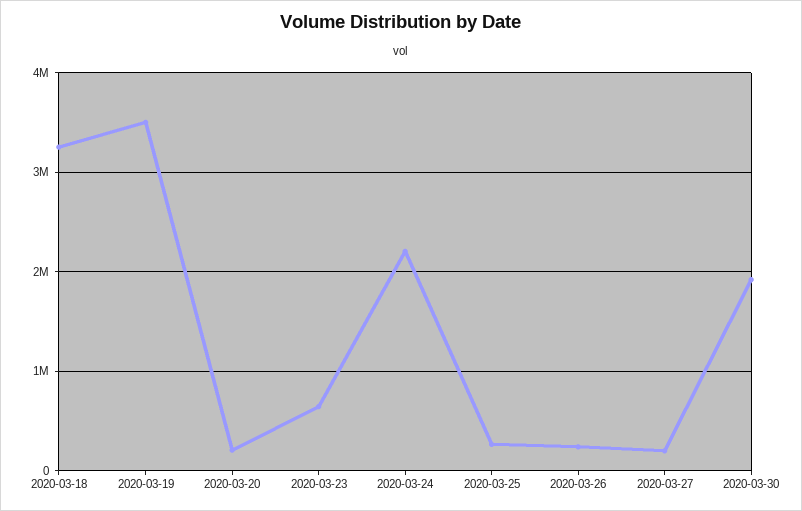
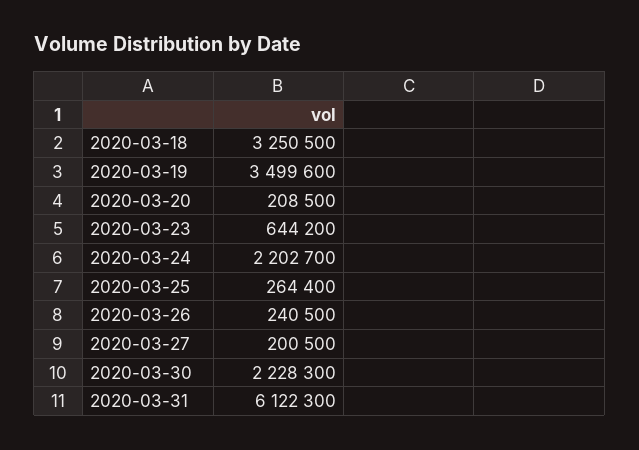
2020-03-30: 1900000 -> 2228300
2020-03-31: none -> 6122300

